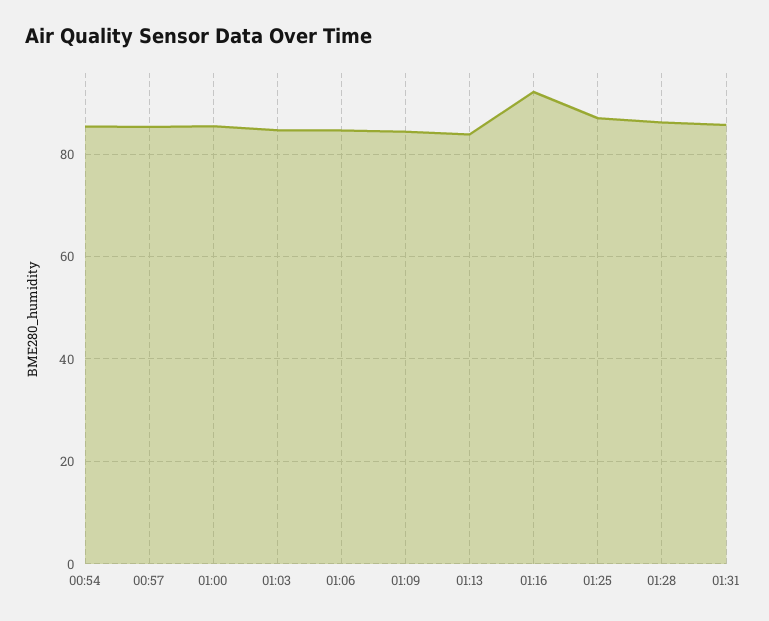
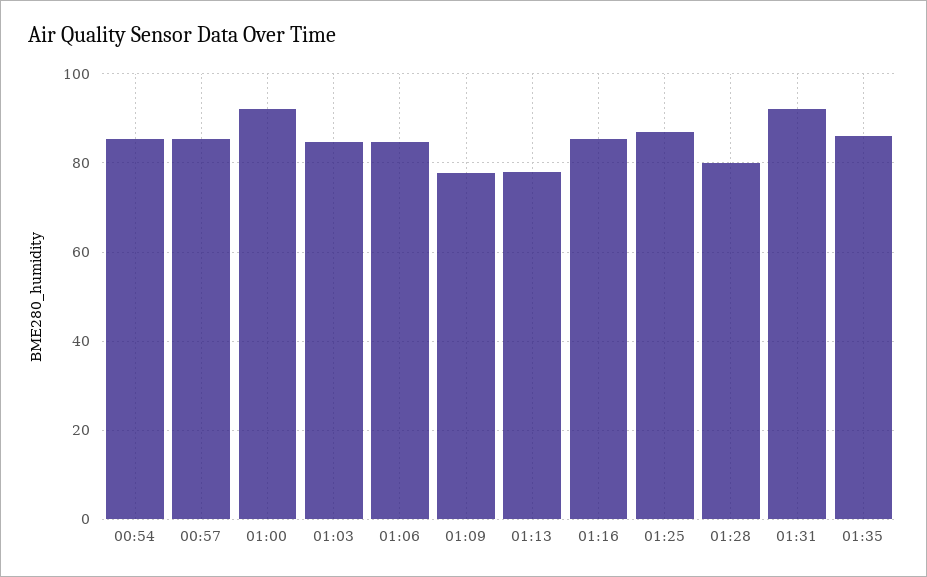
01:00: 86 -> 92
01:09: 84 -> 78
01:13: 84 -> 78
01:16: 92 -> 86
01:28: 86 -> 80
01:31: 86 -> 92
01:35: none -> 86

